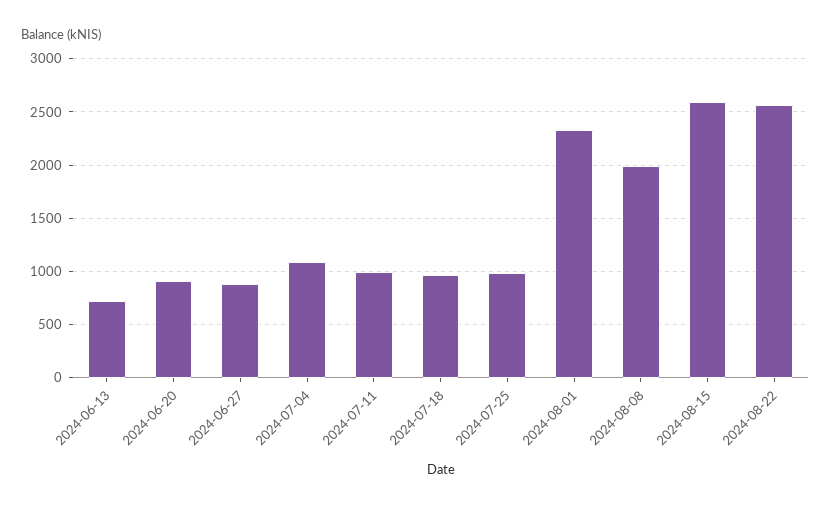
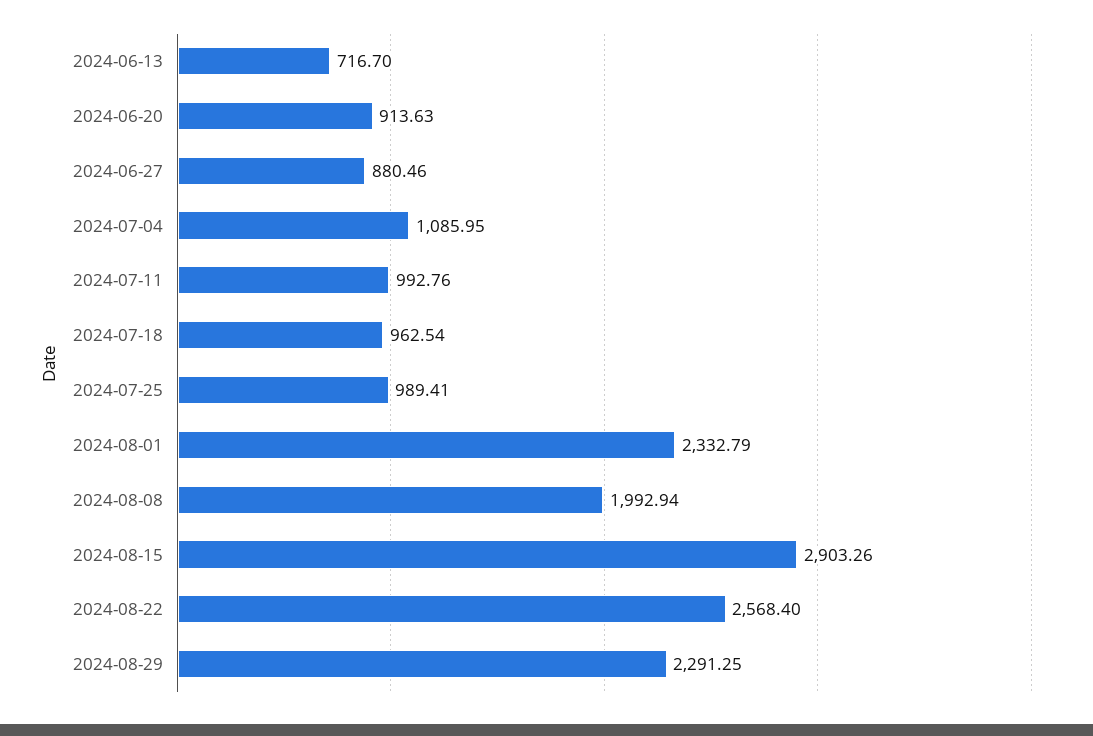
2024-08-15: 2600 -> 2903.26
2024-08-29: none -> 2291.25

